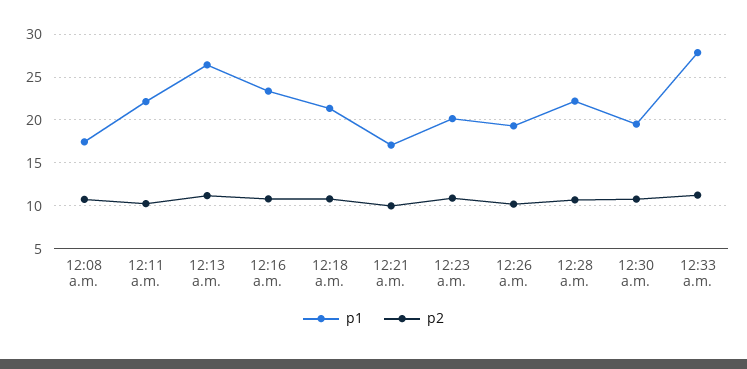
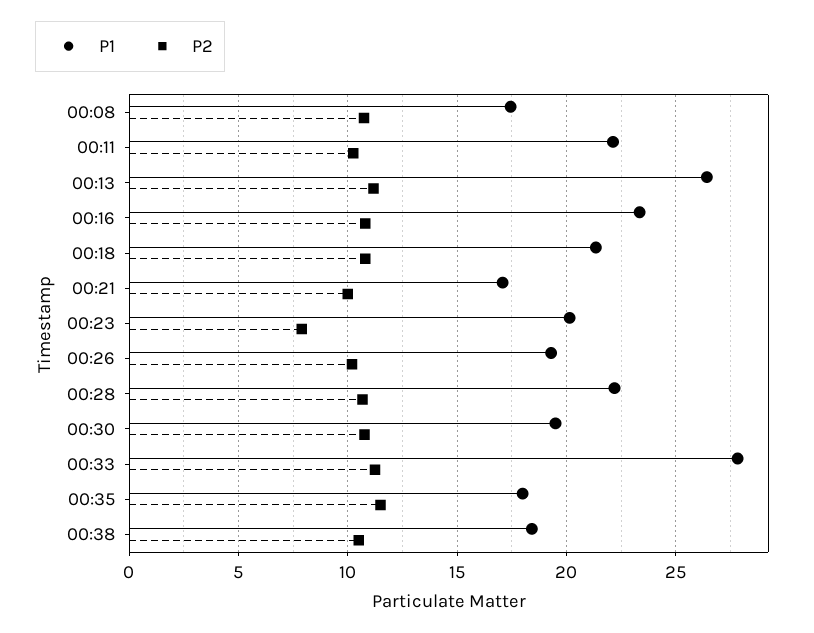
p2, 12:23 a.m.: 11 -> 8
p1, 00:35: none -> 18
p2, 00:35: none -> 11.5
p1, 00:38: none -> 18.5
p2, 00:38: none -> 10.5

